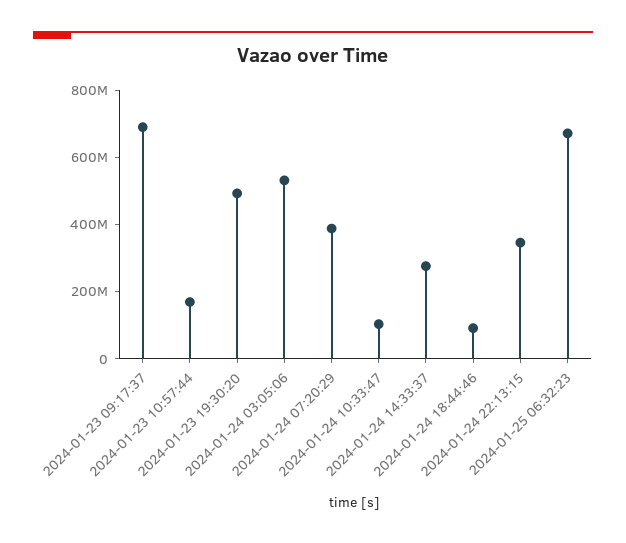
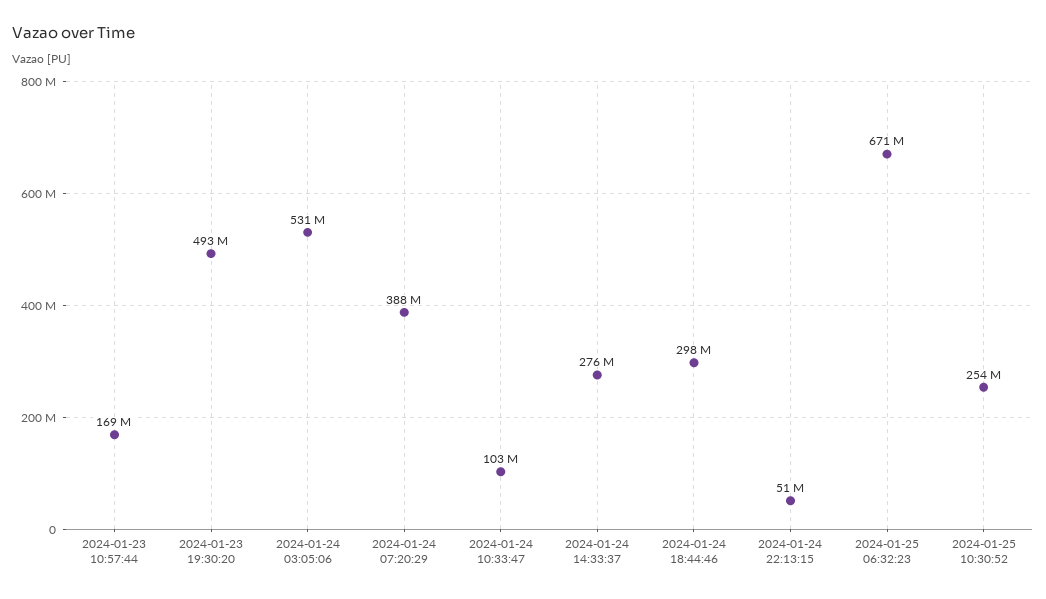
2024-01-23 09:17:37: 700000000 -> none
2024-01-24 18:44:46: 100000000 -> 298000000
2024-01-24 22:13:15: 350000000 -> 51000000
2024-01-25 10:30:52: none -> 254000000

